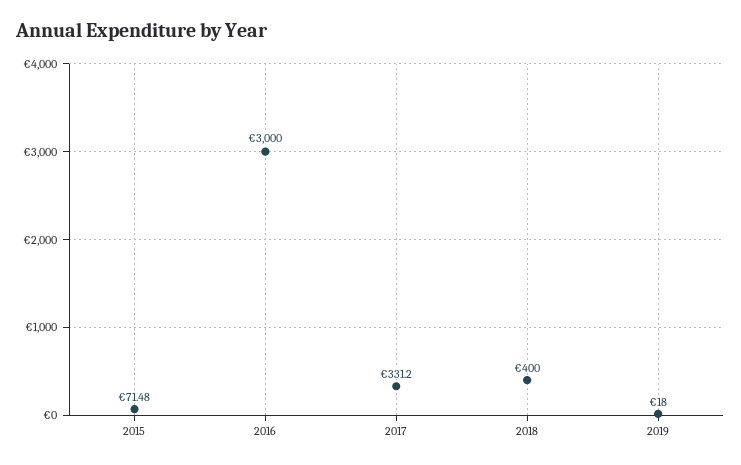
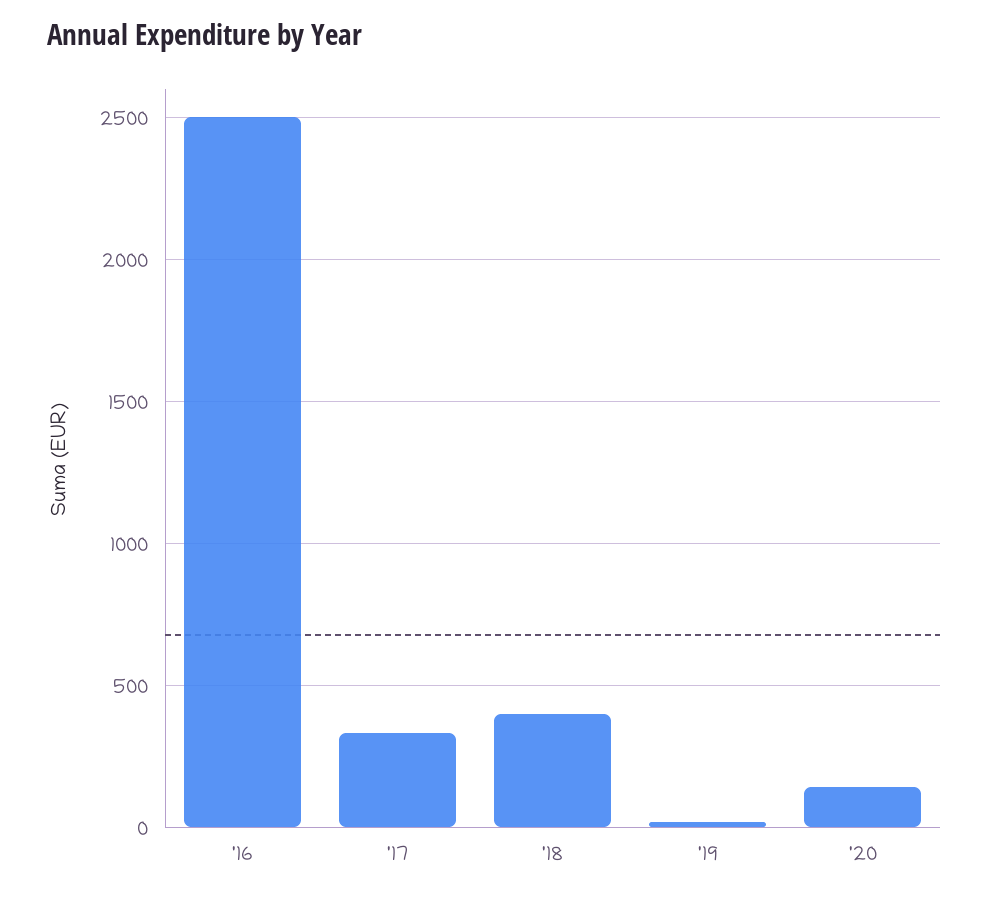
2015: 71.48 -> none
2016: 3000 -> 2500
'20: none -> 150

